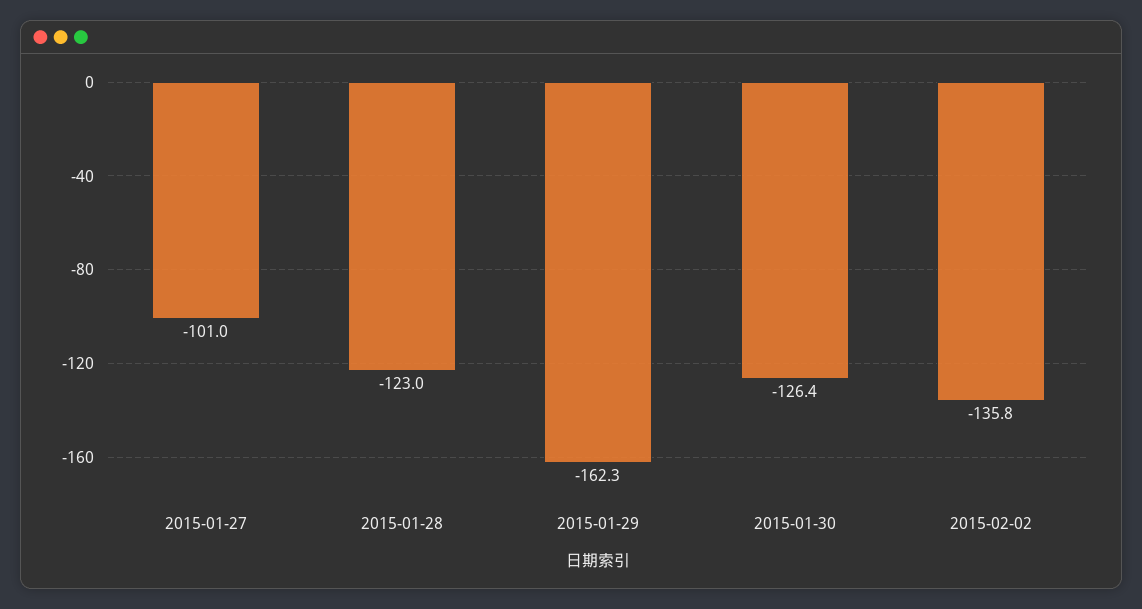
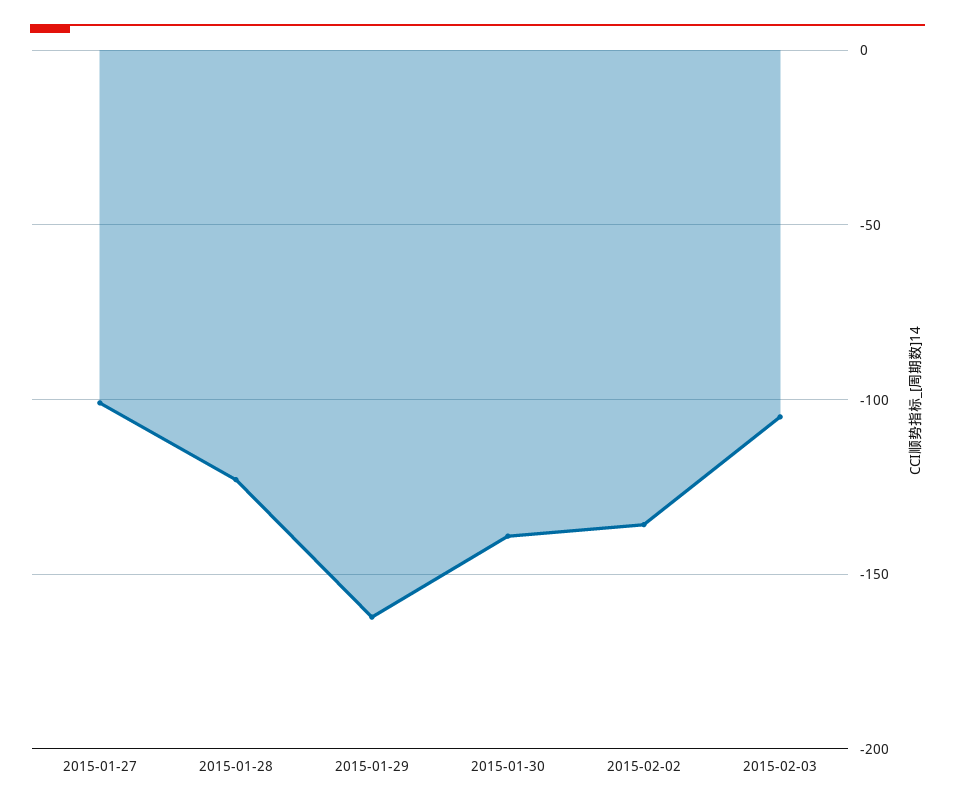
2015-01-30: -126.4 -> -140
2015-02-03: none -> -105

